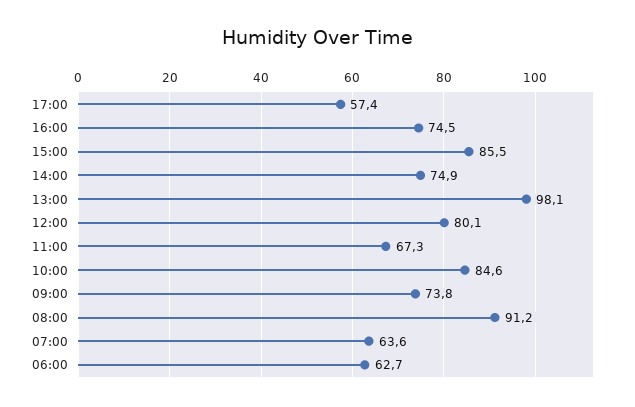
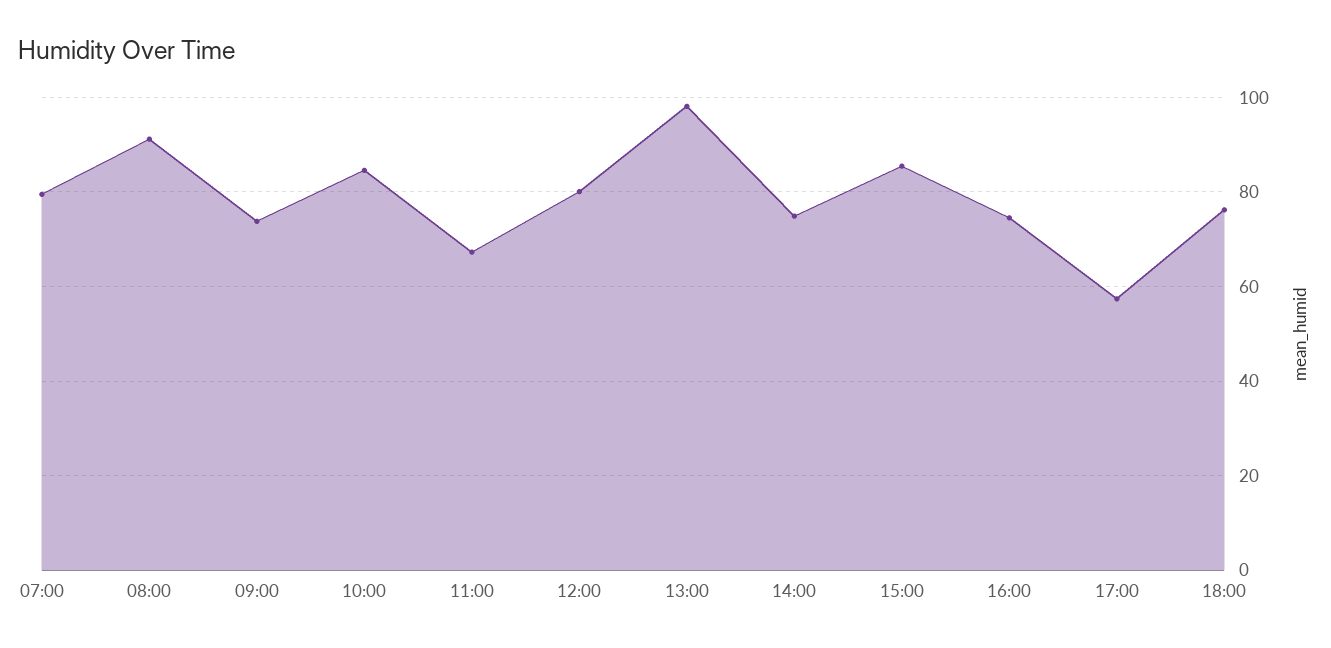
07:00: 63.6 -> 80
06:00: 62.7 -> none
18:00: none -> 76

